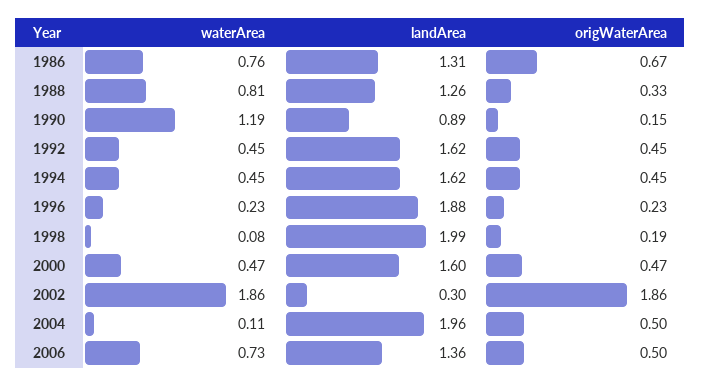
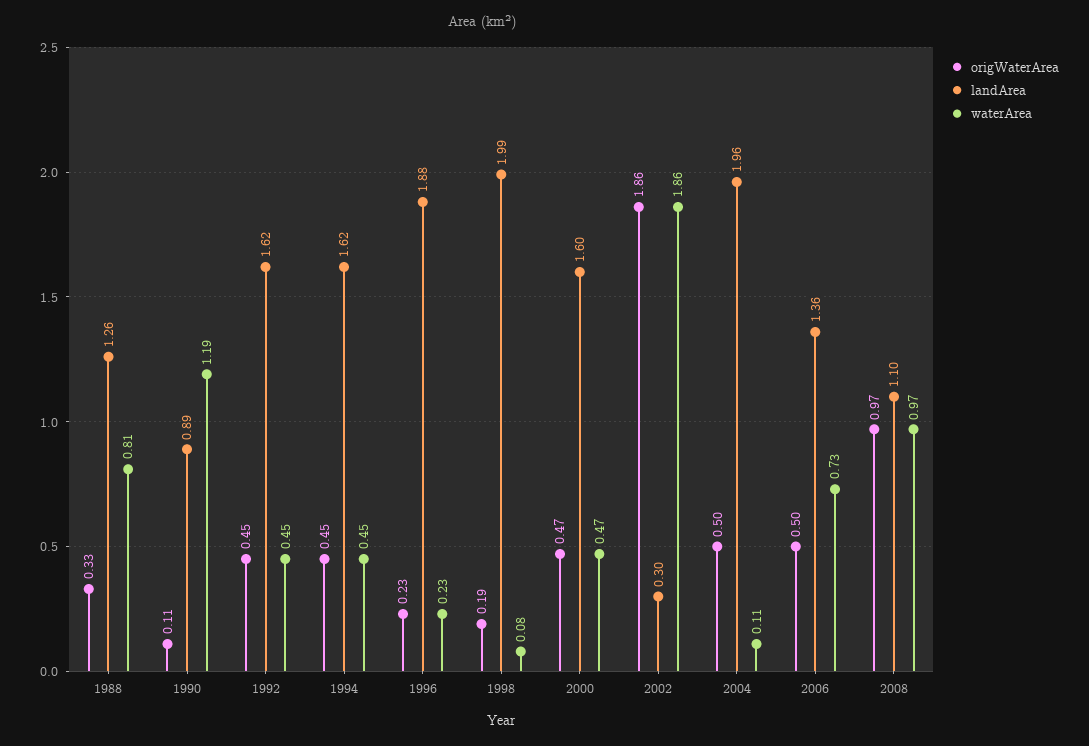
waterArea, 1986: 0.76 -> none
landArea, 1986: 1.31 -> none
origWaterArea, 1986: 0.67 -> none
origWaterArea, 1990: 0.15 -> 0.11
origWaterArea, 2008: none -> 0.97
landArea, 2008: none -> 1.1
waterArea, 2008: none -> 0.97

